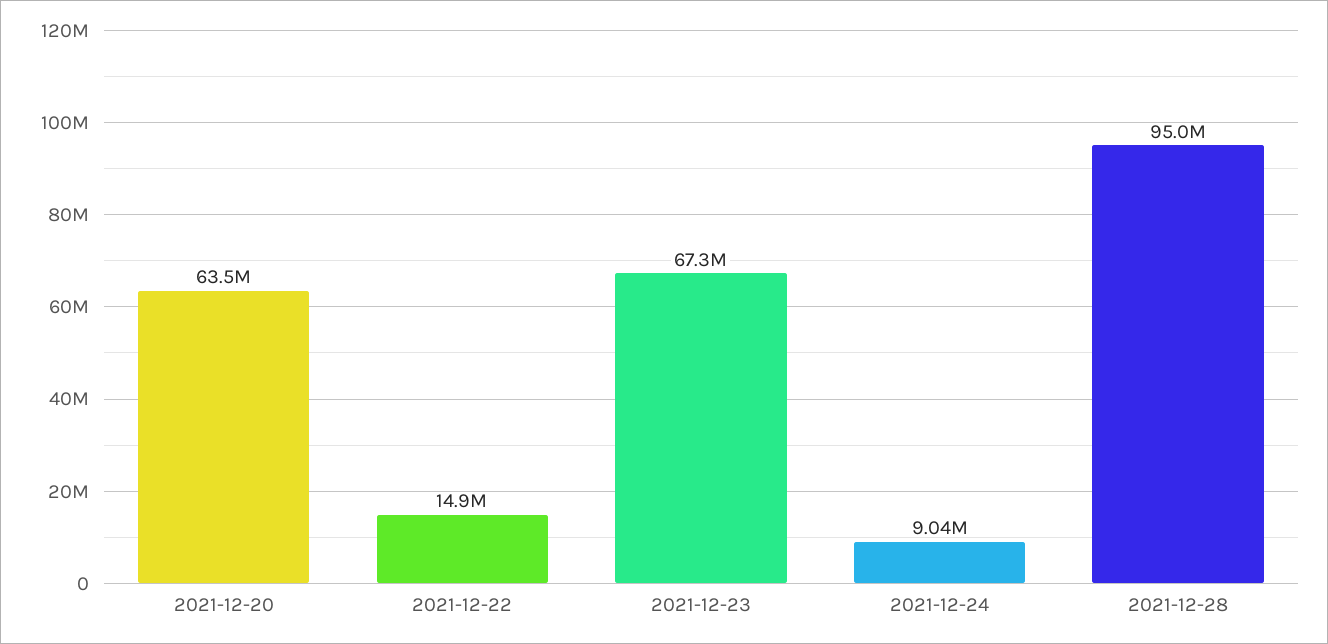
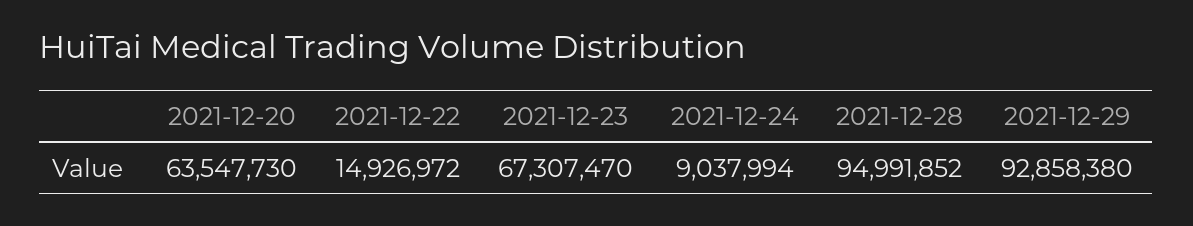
2021-12-29: none -> 92858380

